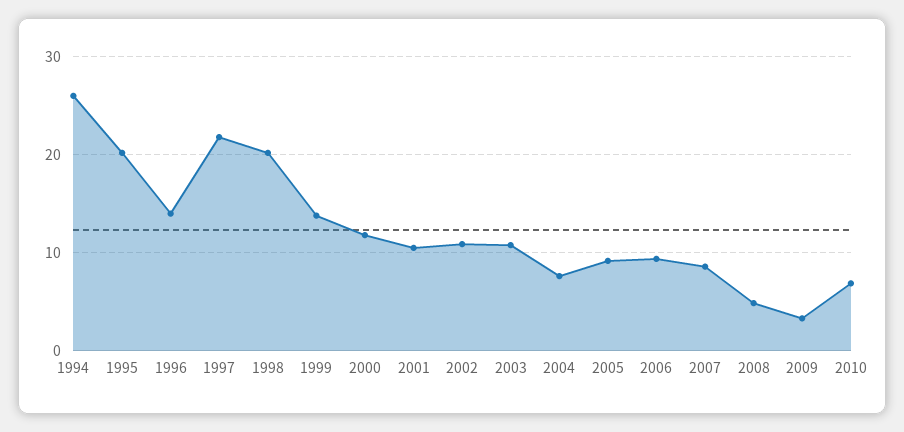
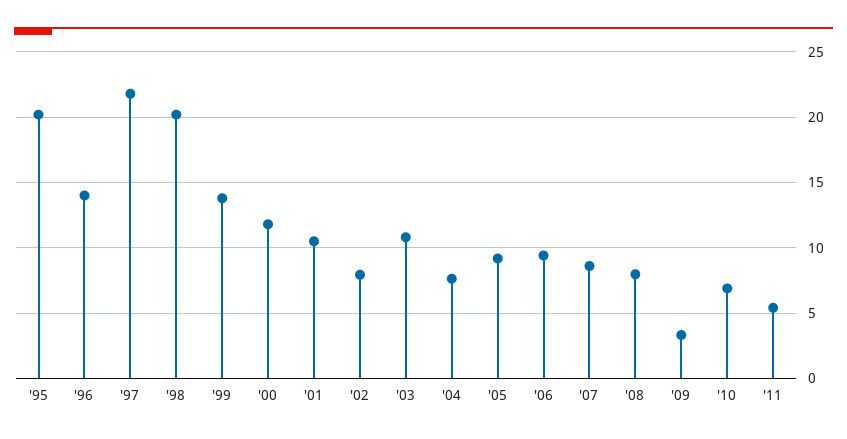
1994: 26 -> none
2002: 11 -> 8
2008: 5 -> 8
'11: none -> 5.5

